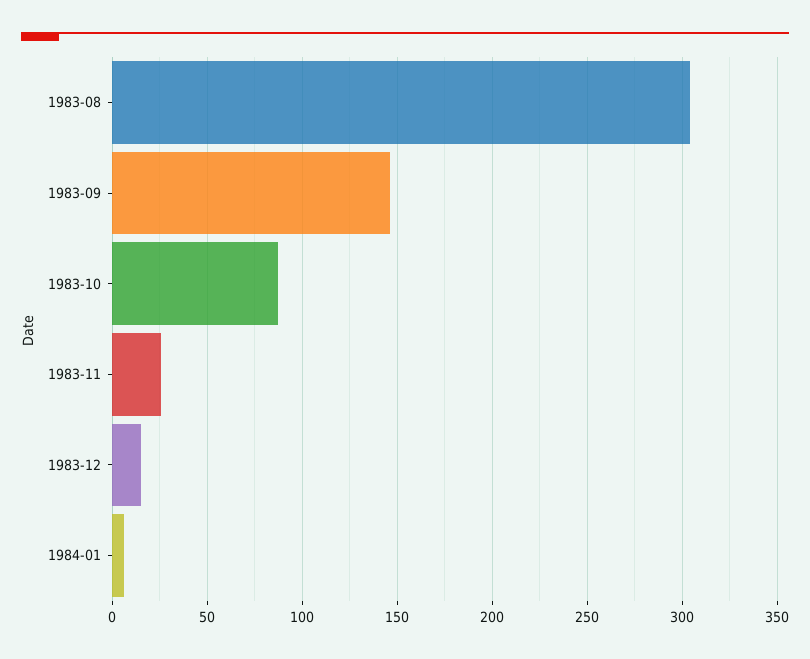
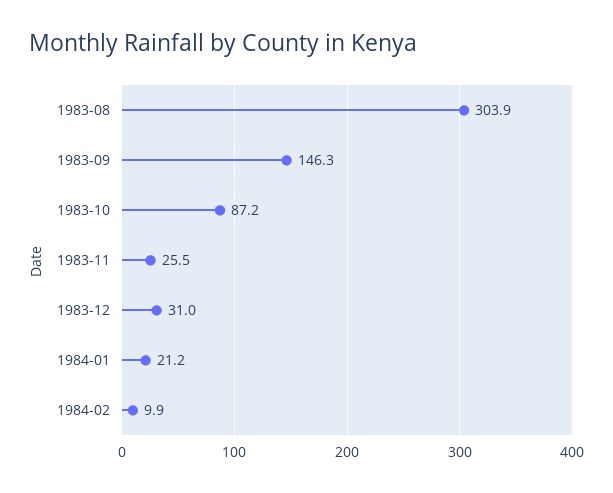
1983-12: 15 -> 31
1984-01: 5 -> 21.2
1984-02: none -> 9.9

